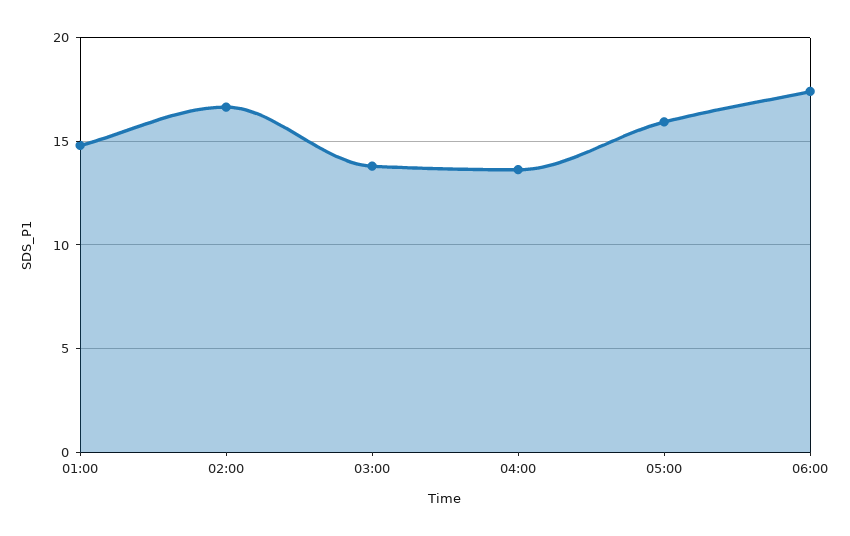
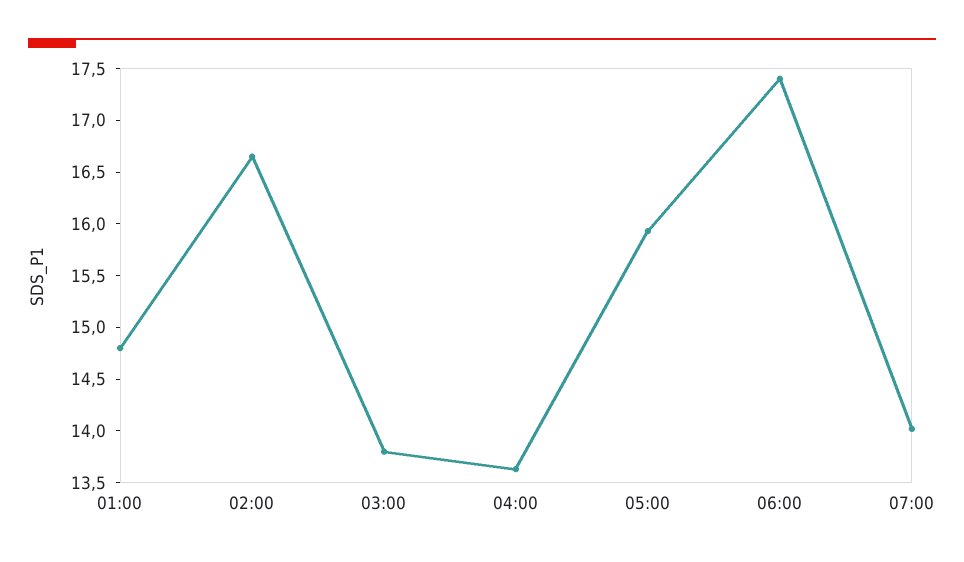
07:00: none -> 14

